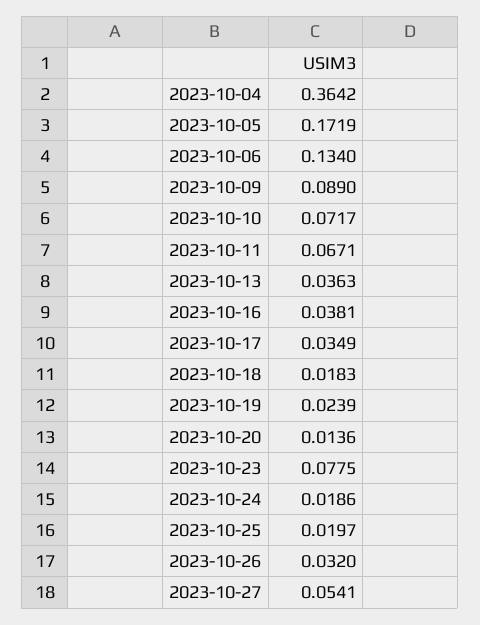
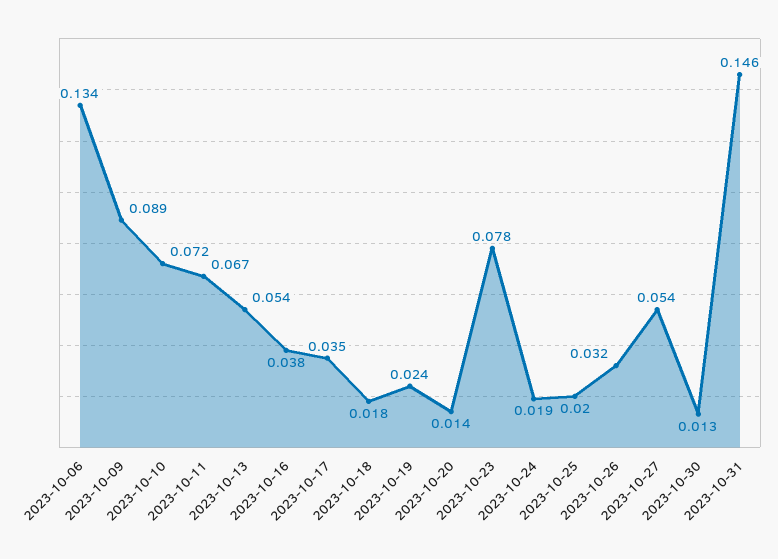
2023-10-04: 0.3642 -> none
2023-10-05: 0.1719 -> none
2023-10-13: 0.0363 -> 0.054
2023-10-30: none -> 0.013
2023-10-31: none -> 0.146

